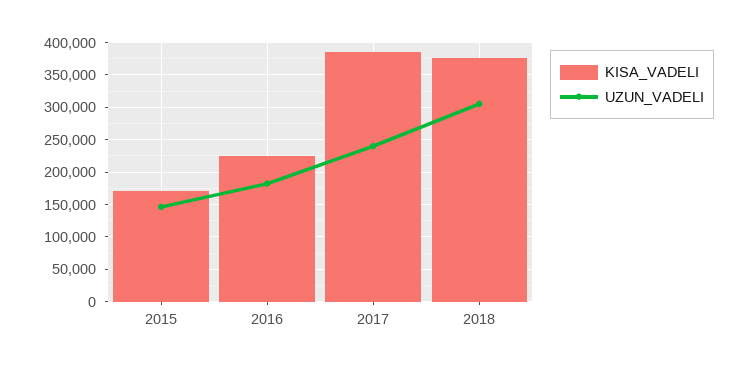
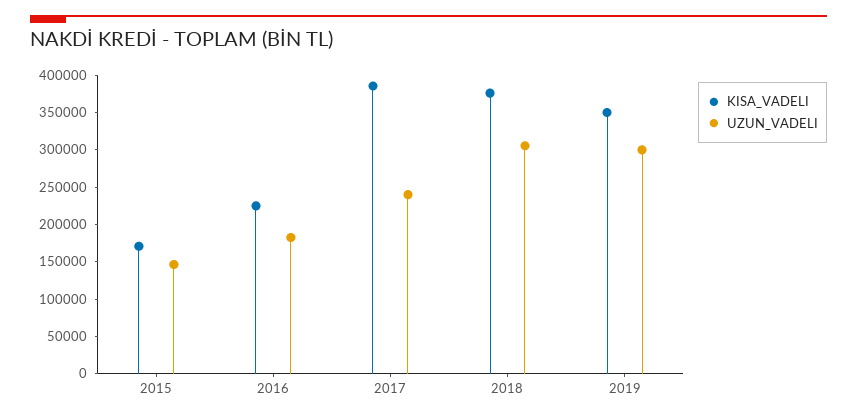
KISA_VADELI, 2019: none -> 350000
UZUN_VADELI, 2019: none -> 300000

